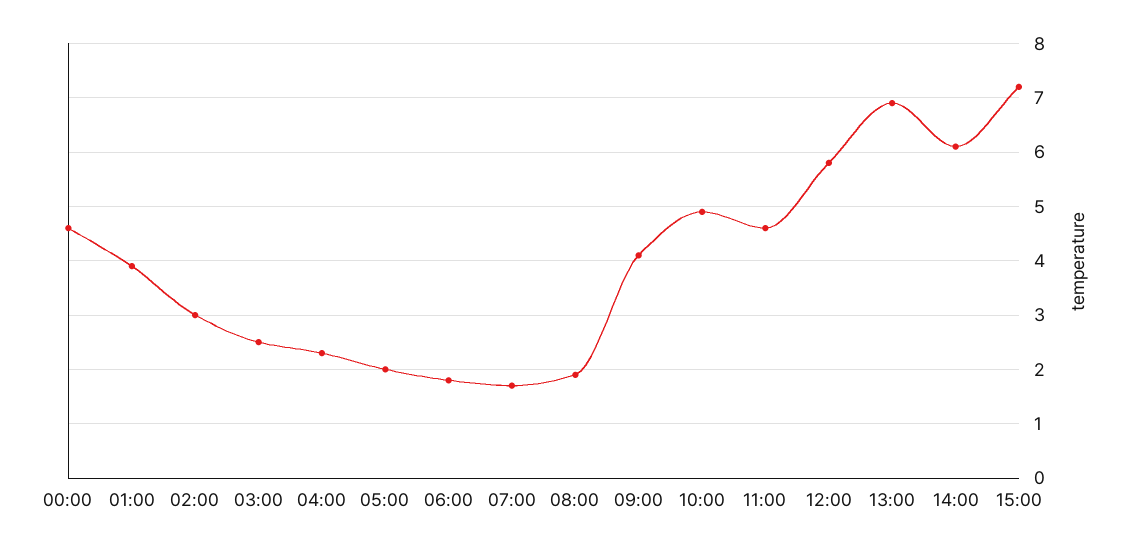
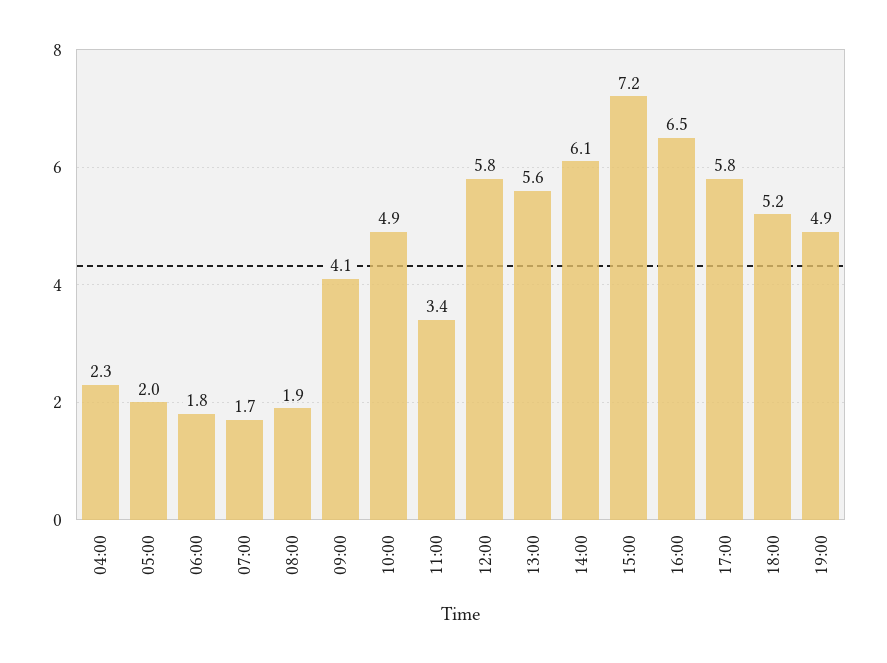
00:00: 4.5 -> none
01:00: 4 -> none
02:00: 3 -> none
03:00: 2.5 -> none
11:00: 4.5 -> 3.4
13:00: 7 -> 5.6
16:00: none -> 6.5
17:00: none -> 5.8
18:00: none -> 5.2
19:00: none -> 4.9

